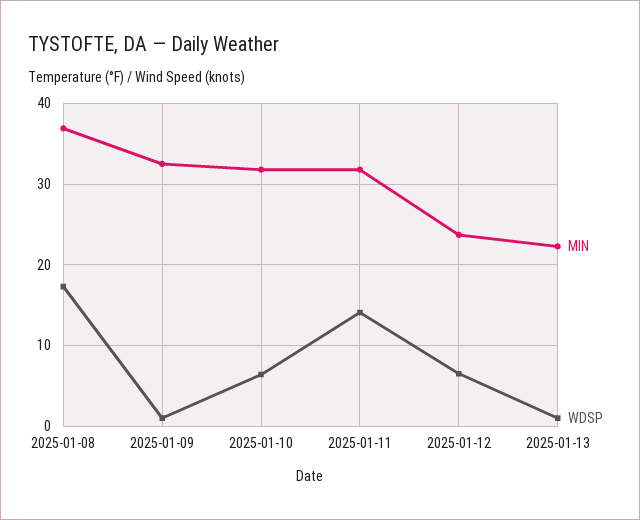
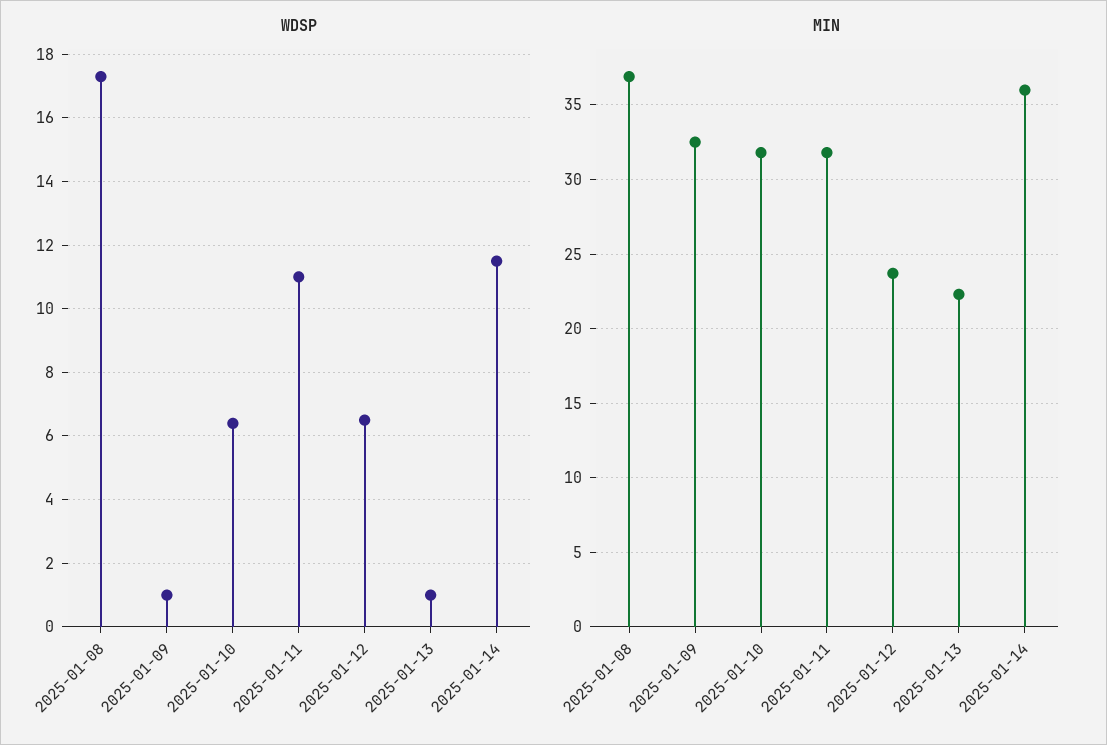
WDSP, 2025-01-11: 14 -> 11
WDSP, 2025-01-14: none -> 11.5
MIN, 2025-01-14: none -> 36

